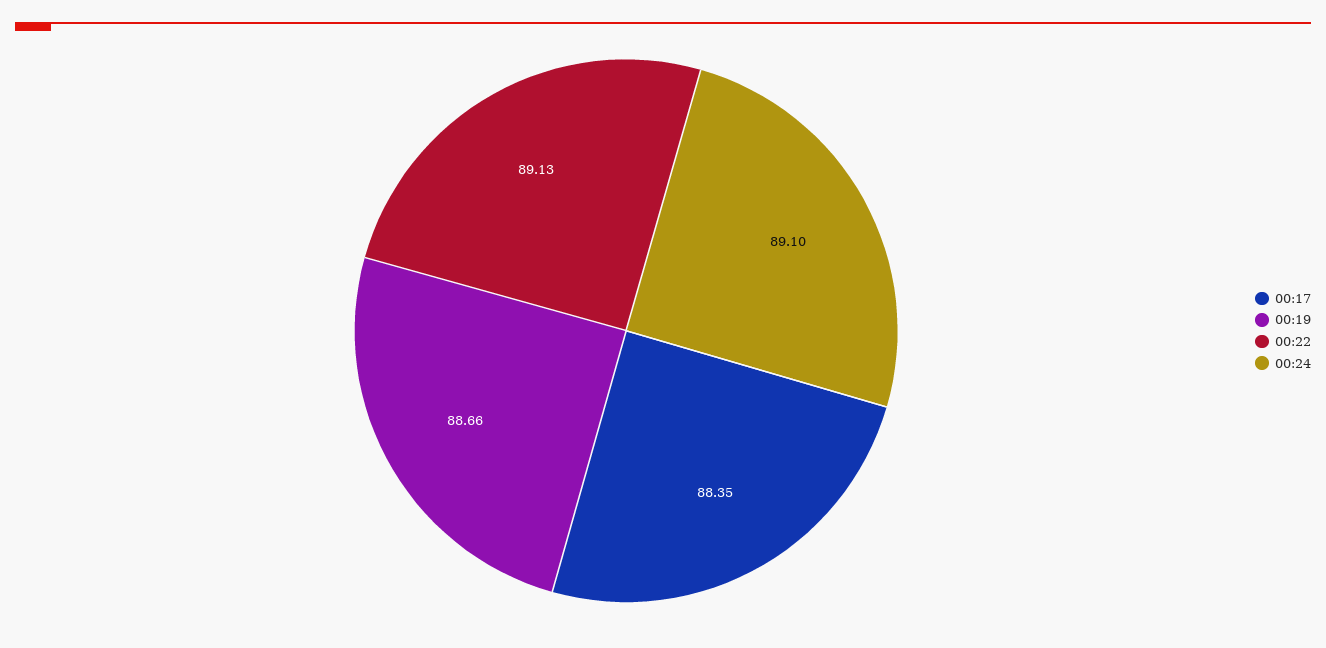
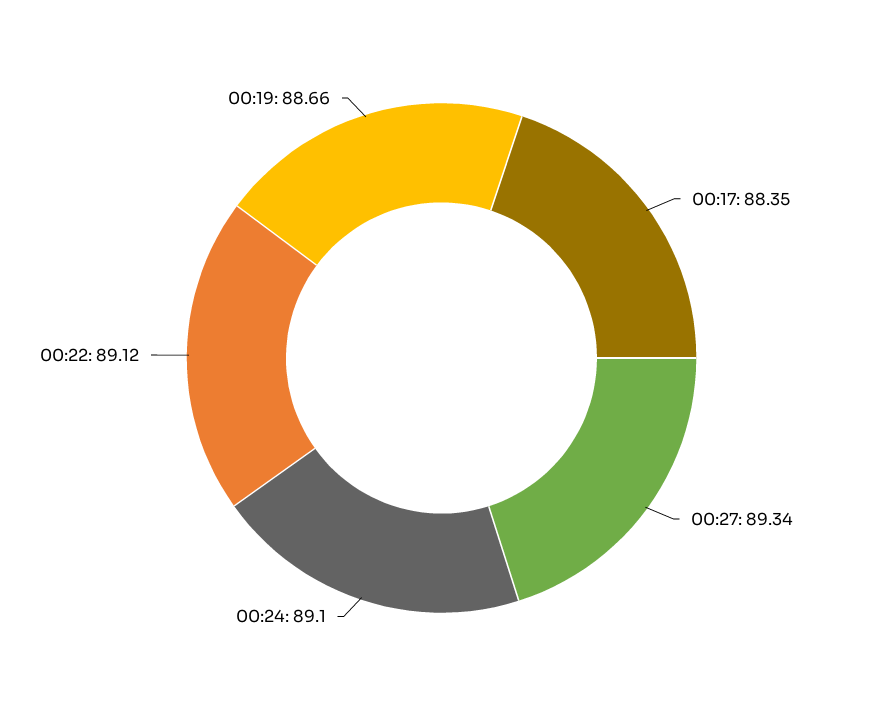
00:22: 89.13 -> 89.12
00:27: none -> 89.34

